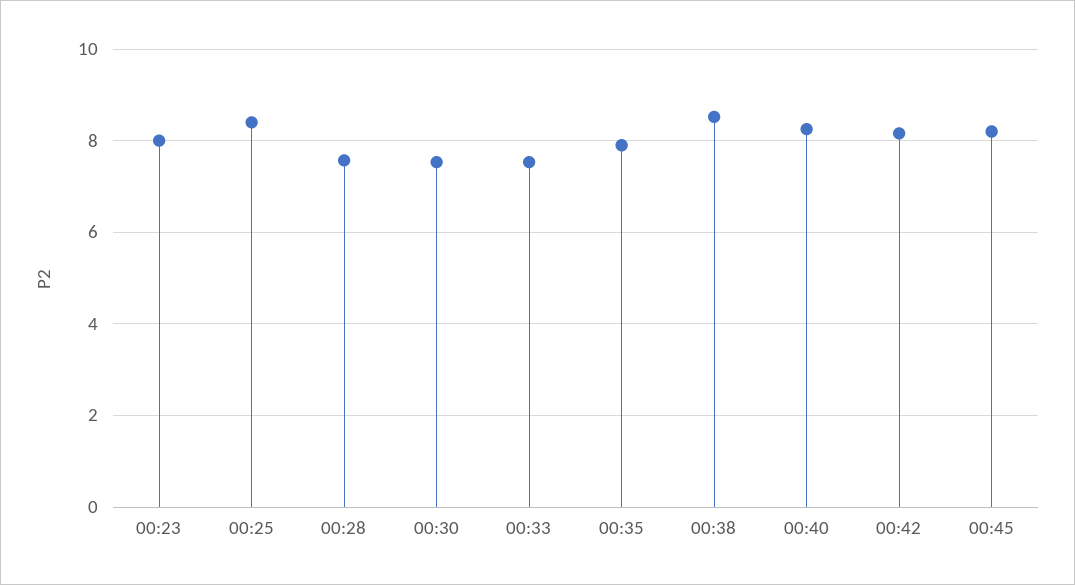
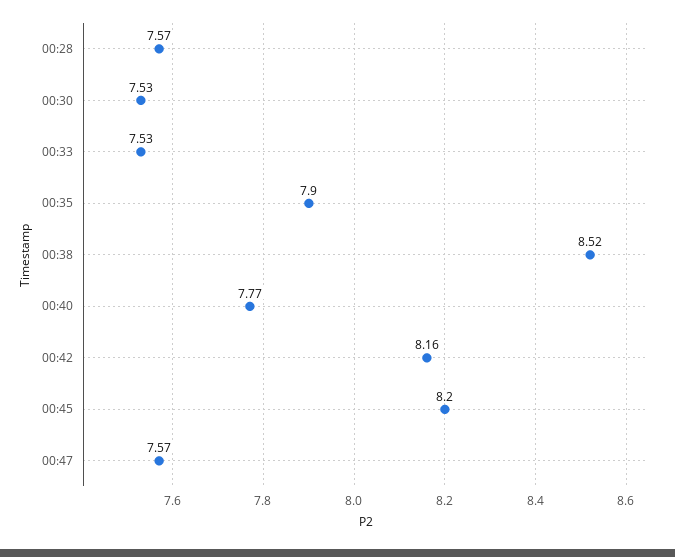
00:23: 8 -> none
00:25: 8.4 -> none
00:40: 8.2 -> 7.77
00:47: none -> 7.57

